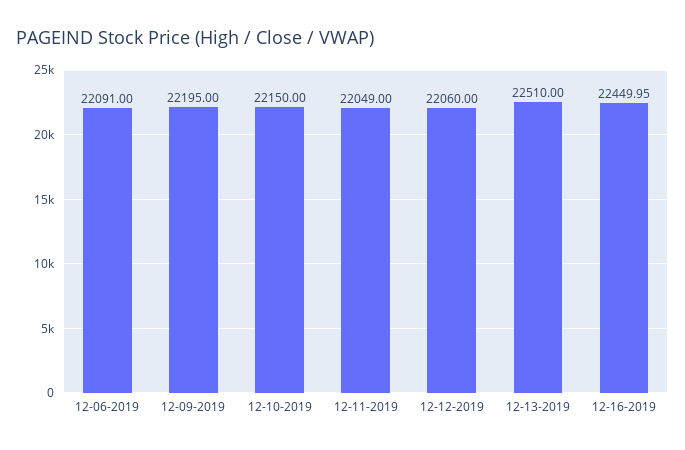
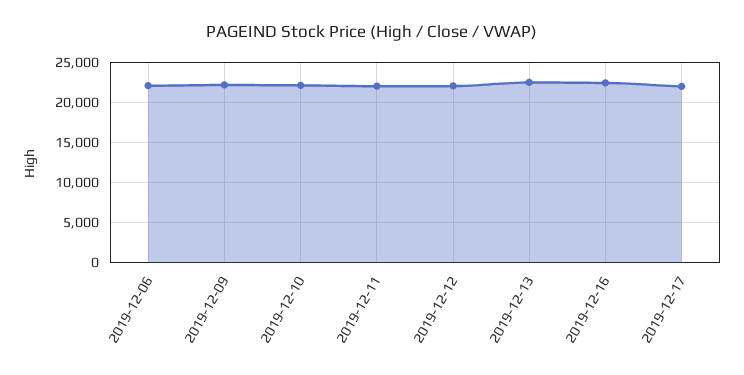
2019-12-17: none -> 22000

